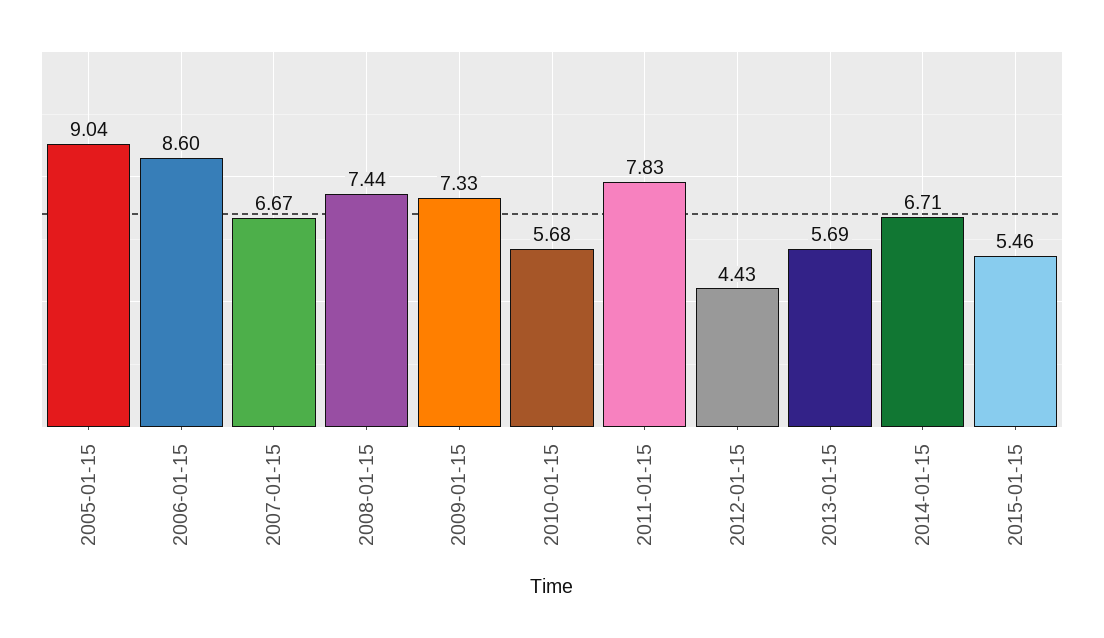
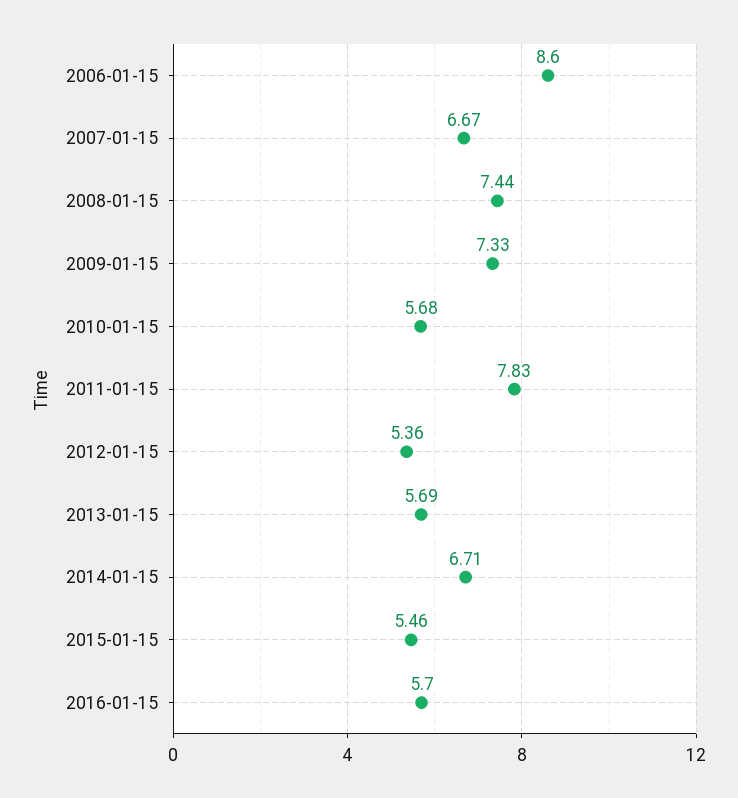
2005-01-15: 9.04 -> none
2012-01-15: 4.43 -> 5.36
2016-01-15: none -> 5.7

